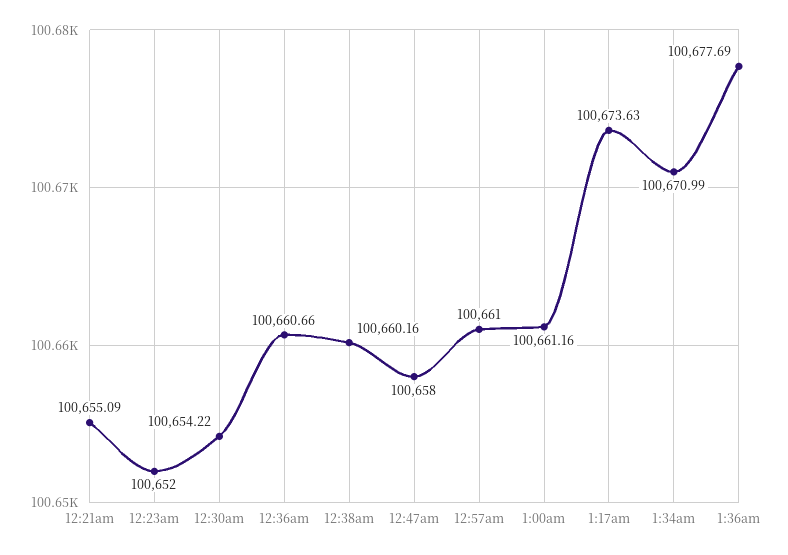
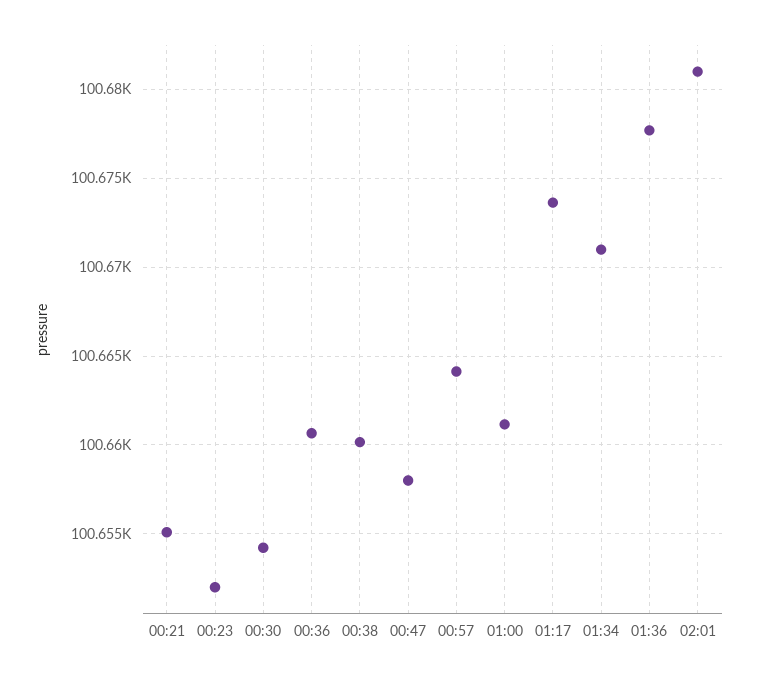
12:57am: 100661 -> 100664
02:01: none -> 100681

